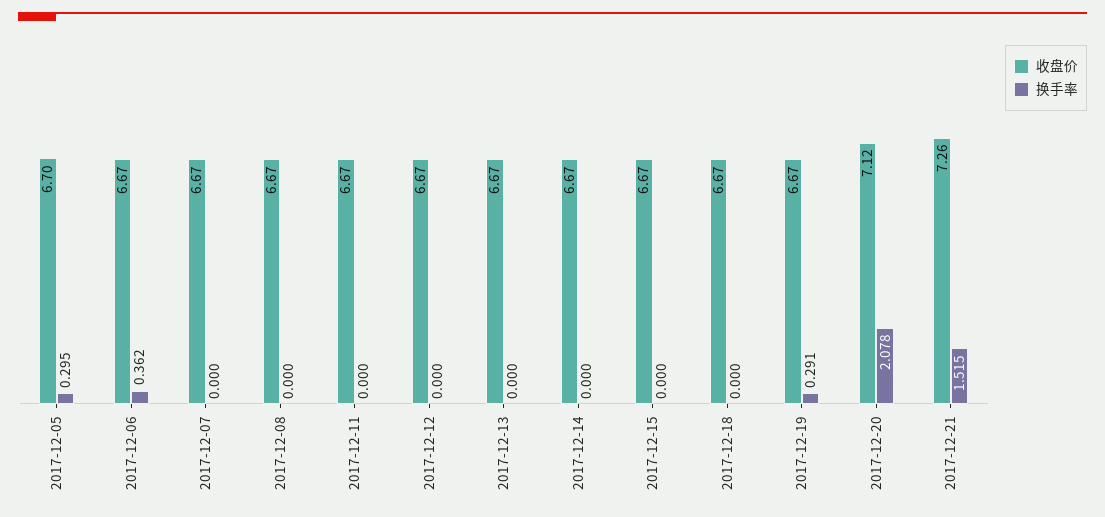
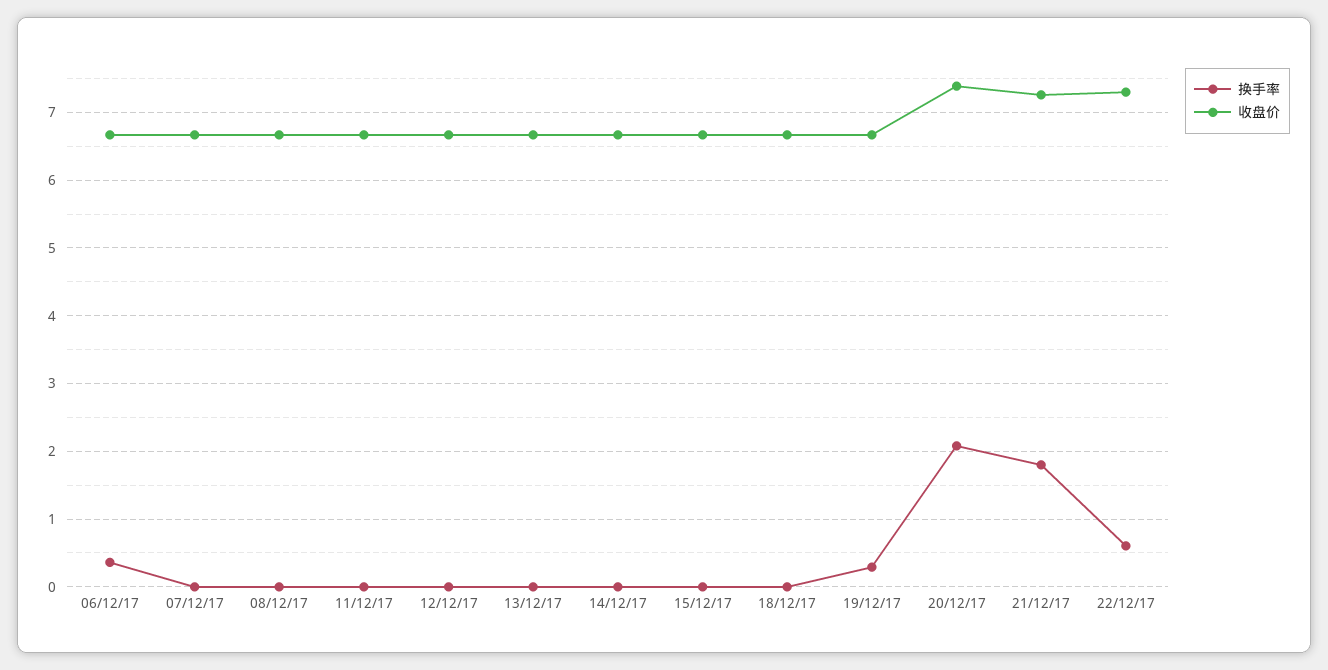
收盘价, 2017-12-05: 6.7 -> none
换手率, 2017-12-05: 0.295 -> none
收盘价, 2017-12-20: 7.12 -> 7.4
换手率, 2017-12-21: 1.515 -> 1.8
换手率, 22/12/17: none -> 0.6
收盘价, 22/12/17: none -> 7.3

